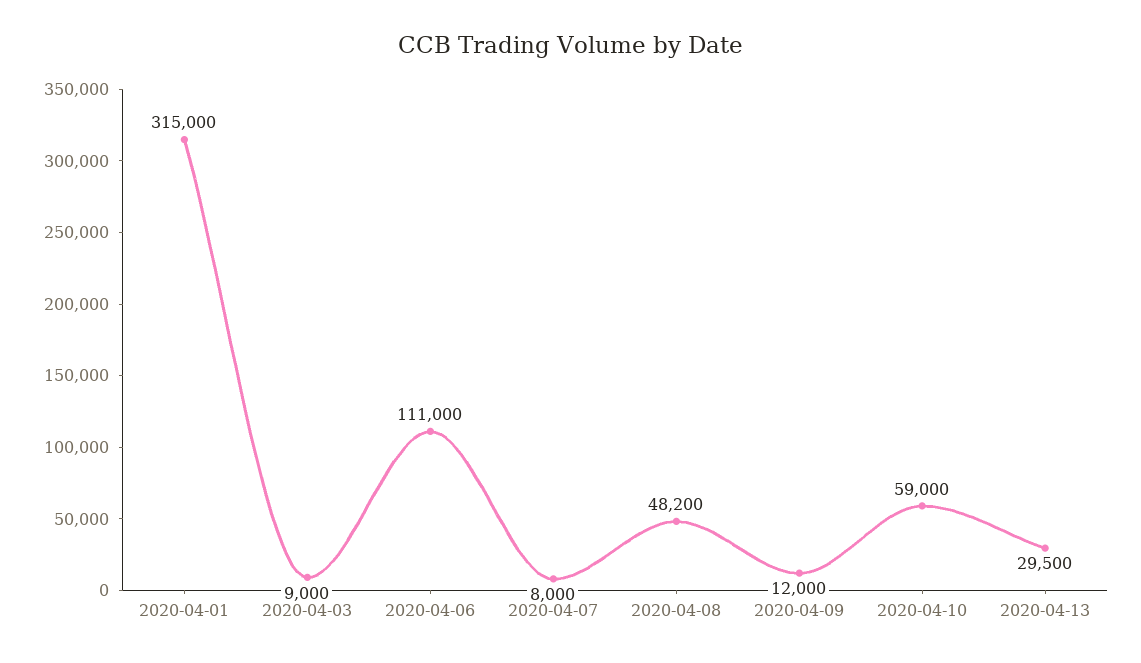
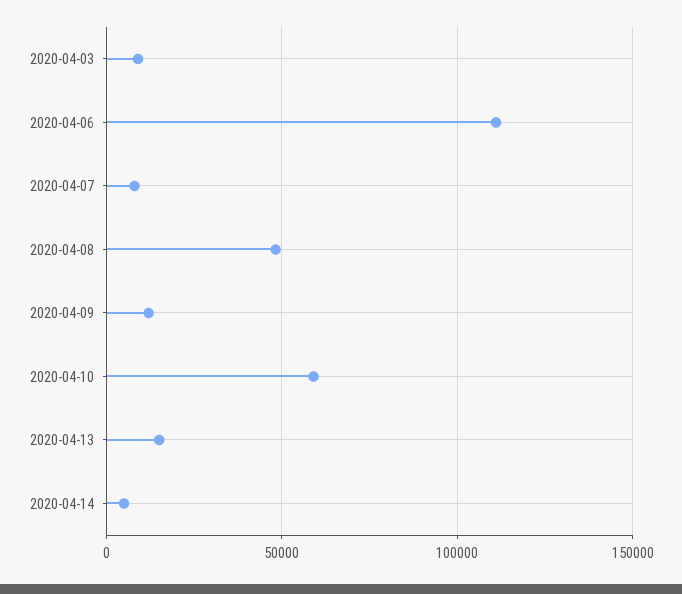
2020-04-01: 315000 -> none
2020-04-13: 29500 -> 15000
2020-04-14: none -> 5000

